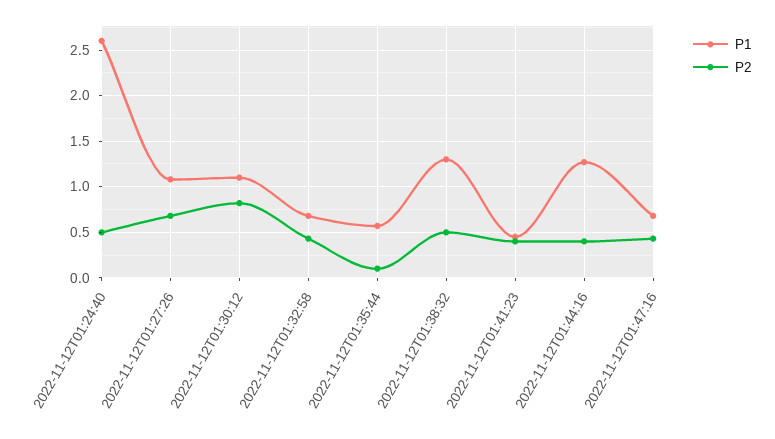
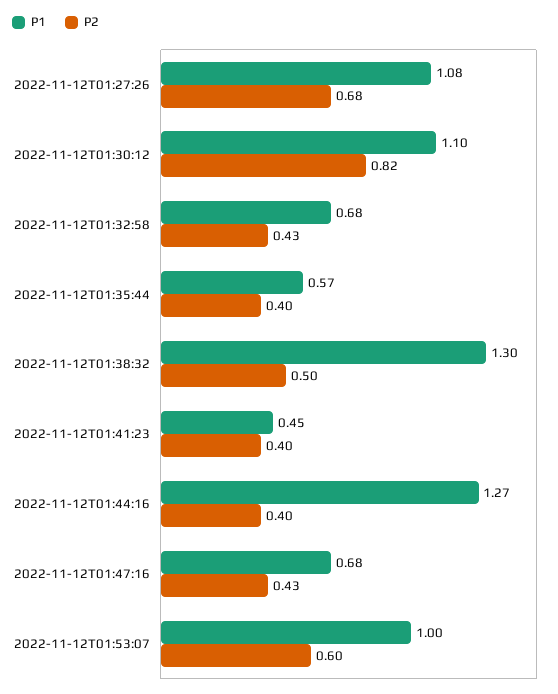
P1, 2022-11-12T01:24:40: 2.6 -> none
P2, 2022-11-12T01:24:40: 0.5 -> none
P2, 2022-11-12T01:35:44: 0.1 -> 0.4
P1, 2022-11-12T01:53:07: none -> 1
P2, 2022-11-12T01:53:07: none -> 0.6

